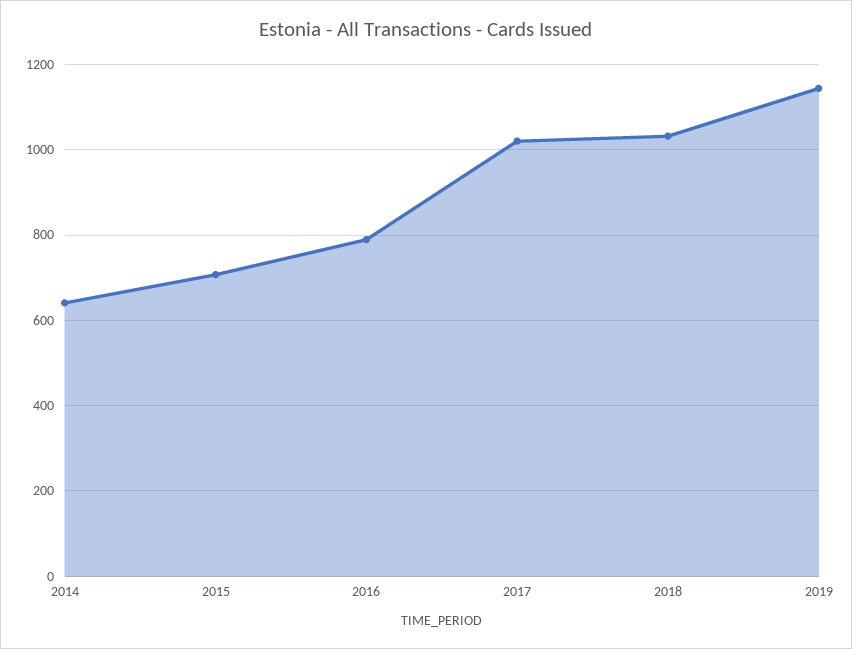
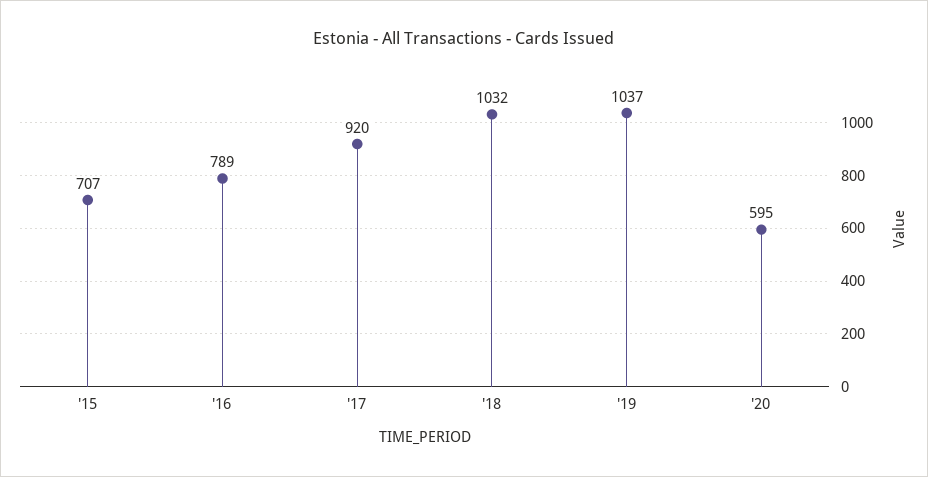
2014: 640 -> none
2017: 1020 -> 920
2019: 1140 -> 1037
'20: none -> 595

